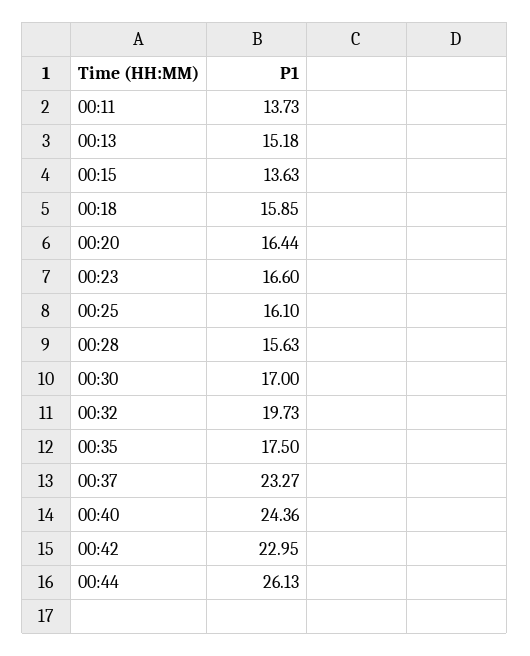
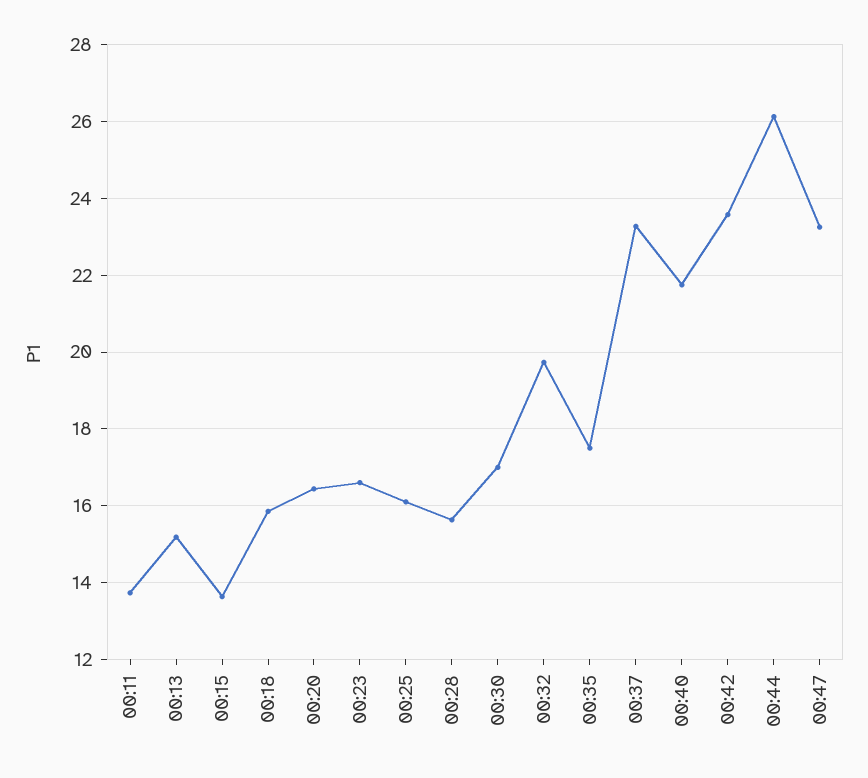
00:40: 24.36 -> 21.8
00:42: 22.95 -> 23.6
00:47: none -> 23.2

